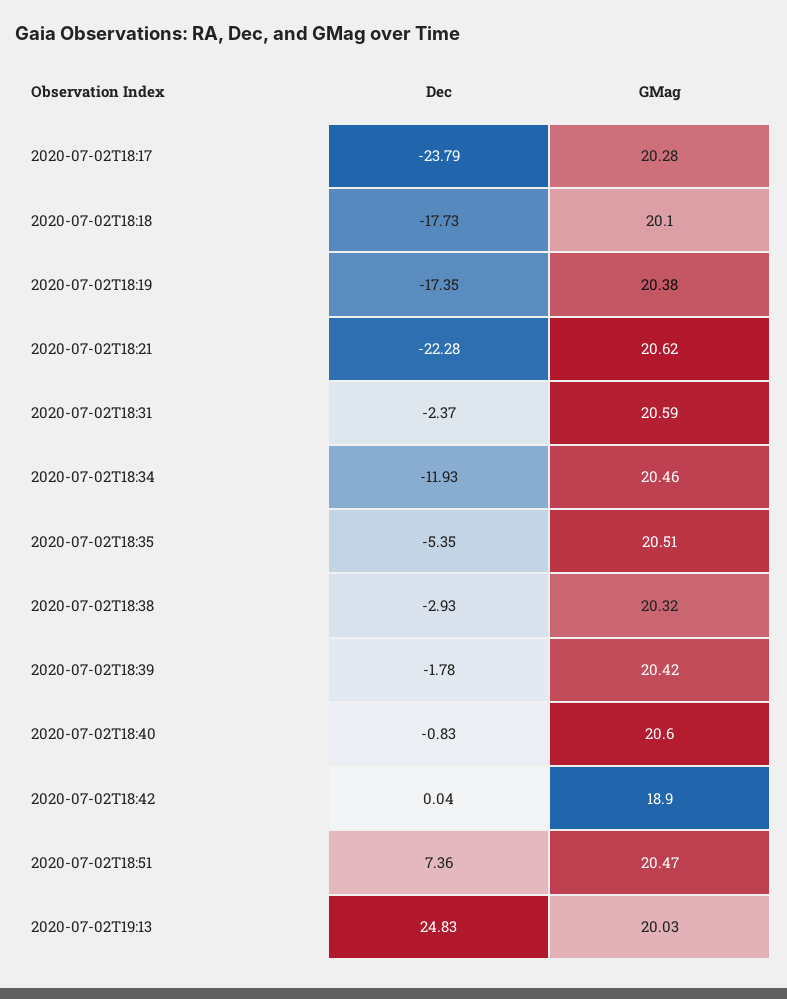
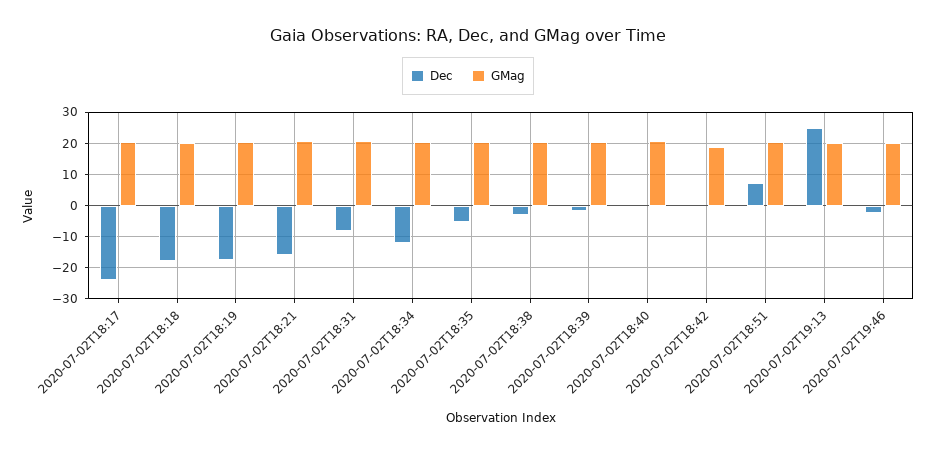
Dec, 2020-07-02T18:21: -22.28 -> -16
Dec, 2020-07-02T18:31: -2.37 -> -8
Dec, 2020-07-02T19:46: none -> -2
GMag, 2020-07-02T19:46: none -> 20

